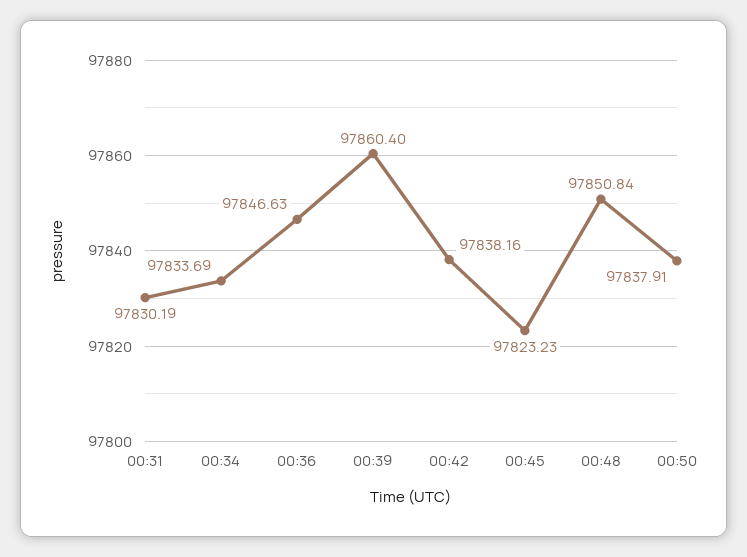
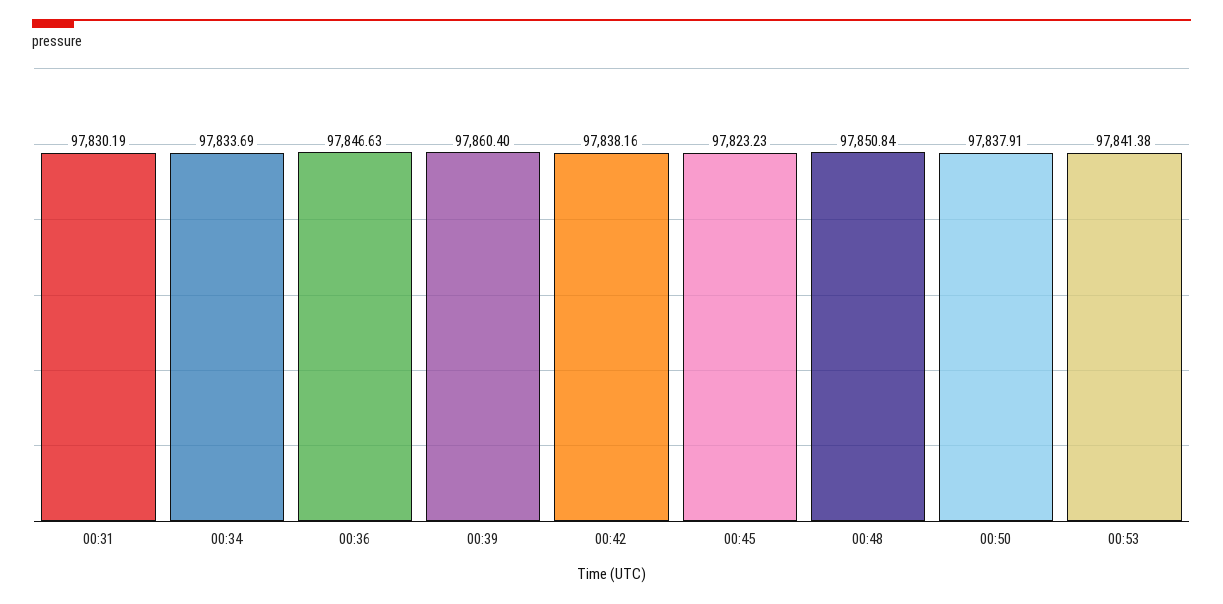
00:53: none -> 97841.38

